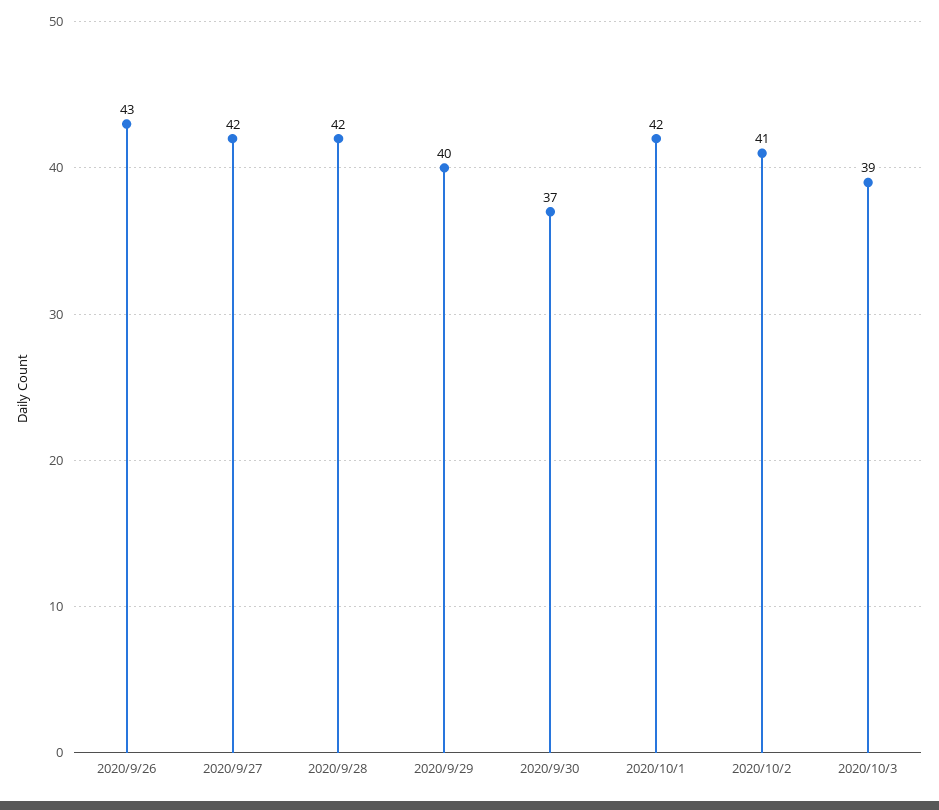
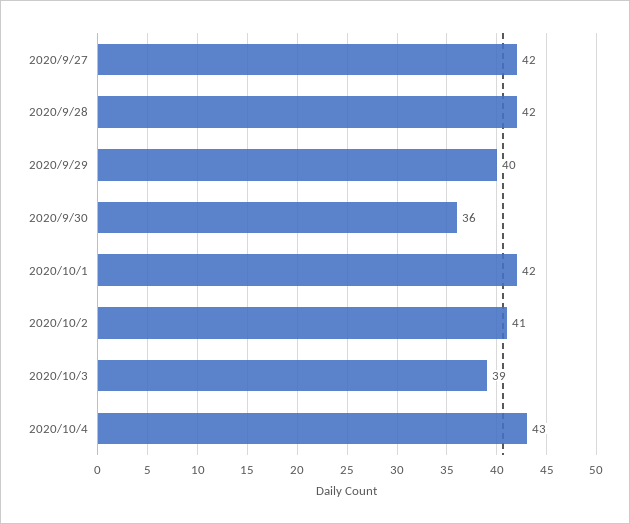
2020/9/26: 43 -> none
2020/9/30: 37 -> 36
2020/10/4: none -> 43

